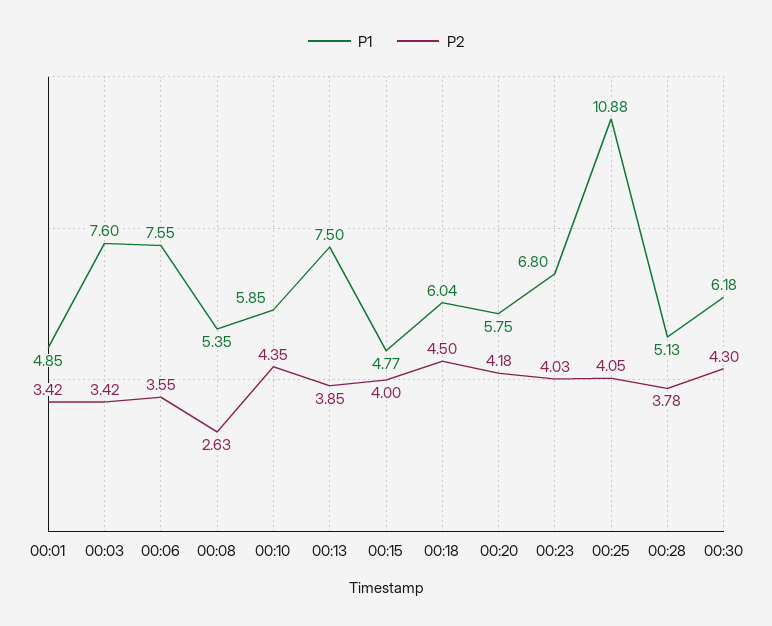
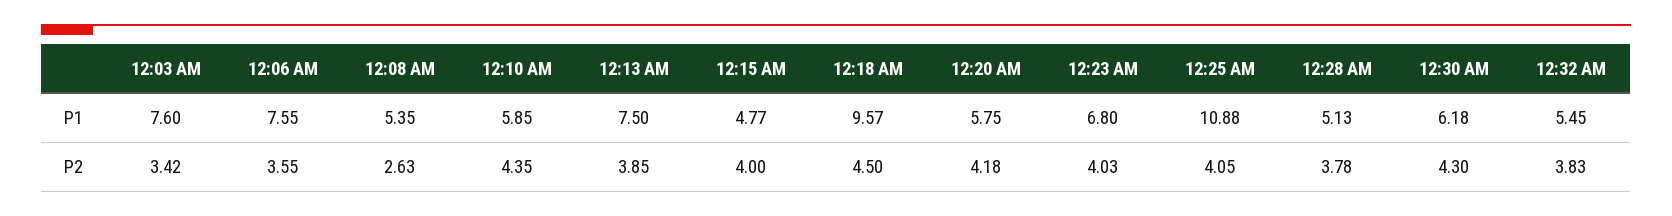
P1, 00:01: 4.85 -> none
P2, 00:01: 3.42 -> none
P1, 00:18: 6.04 -> 9.57
P1, 12:32 AM: none -> 5.45
P2, 12:32 AM: none -> 3.83

